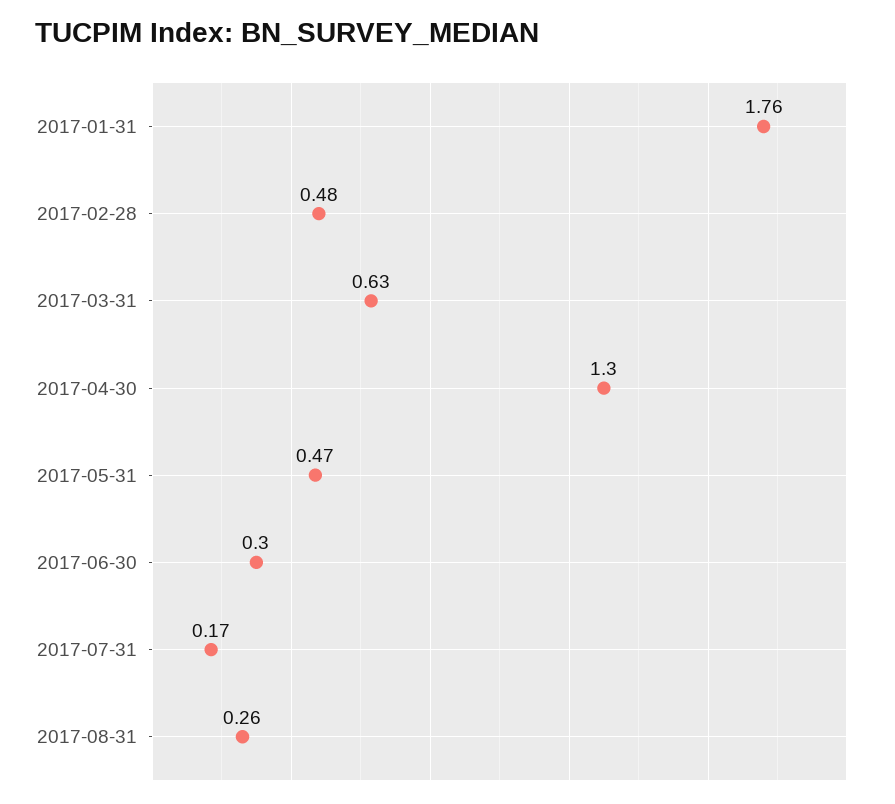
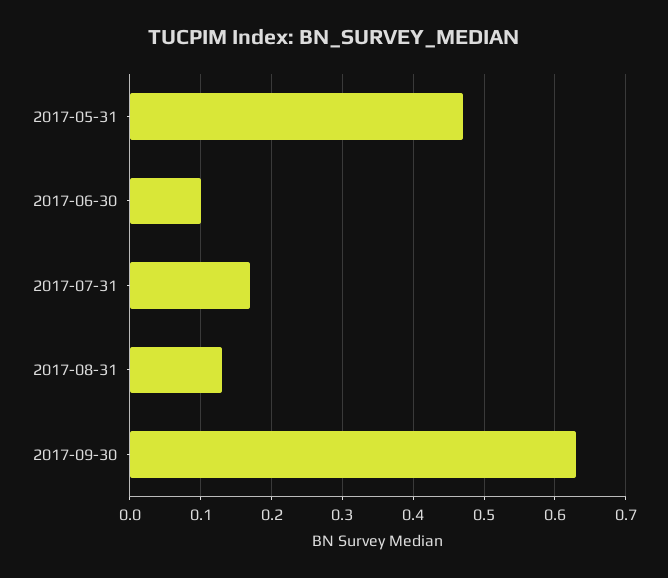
2017-01-31: 1.76 -> none
2017-02-28: 0.48 -> none
2017-03-31: 0.63 -> none
2017-04-30: 1.3 -> none
2017-06-30: 0.3 -> 0.1
2017-08-31: 0.26 -> 0.13
2017-09-30: none -> 0.63

